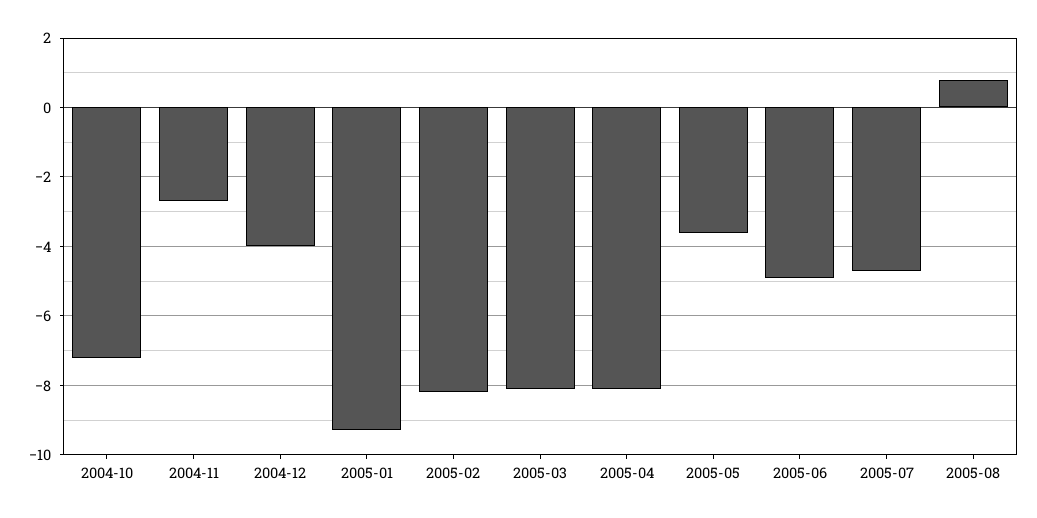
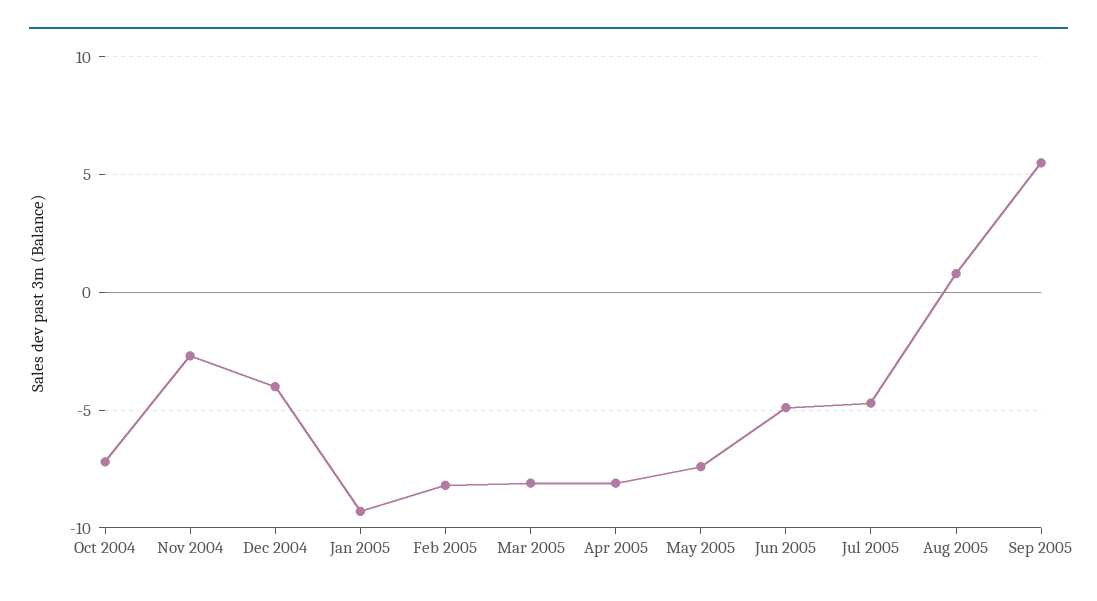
2005-05: -3.5 -> -7.5
Sep 2005: none -> 5.5

